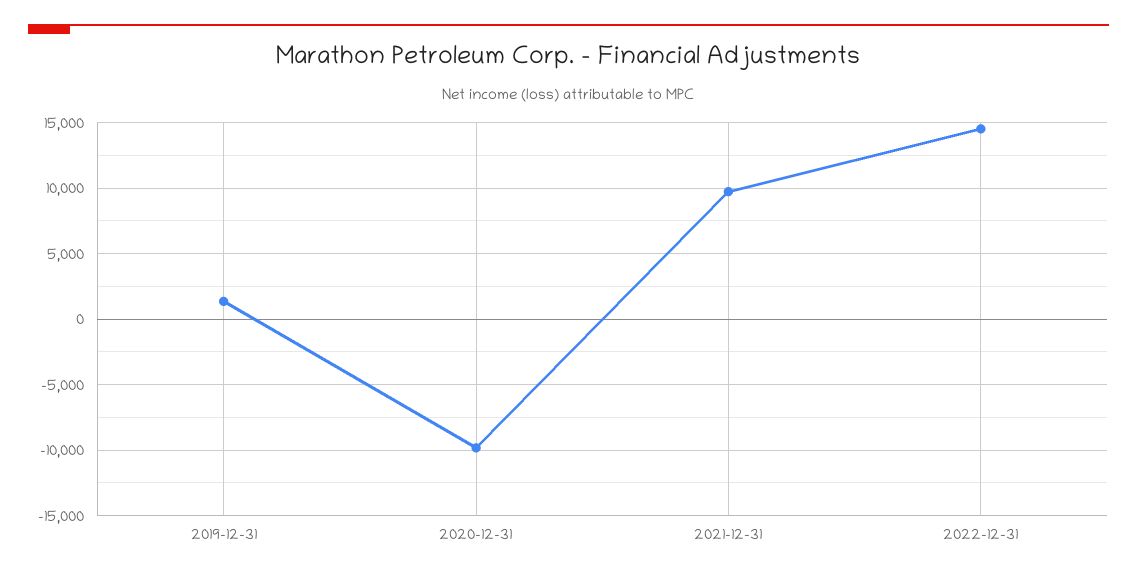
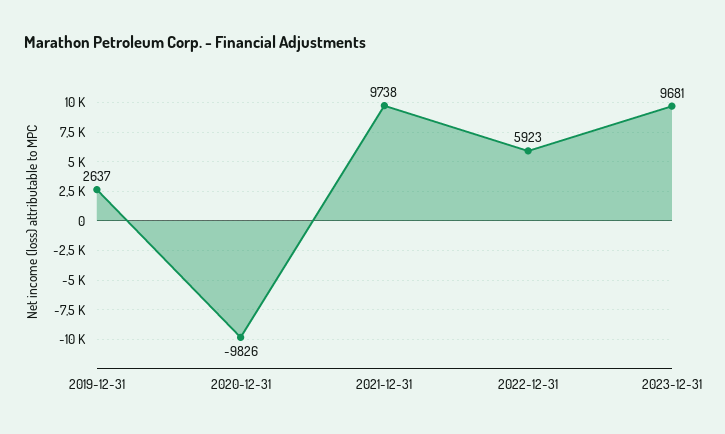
2019-12-31: 1500 -> 2637
2022-12-31: 14500 -> 5923
2023-12-31: none -> 9681

